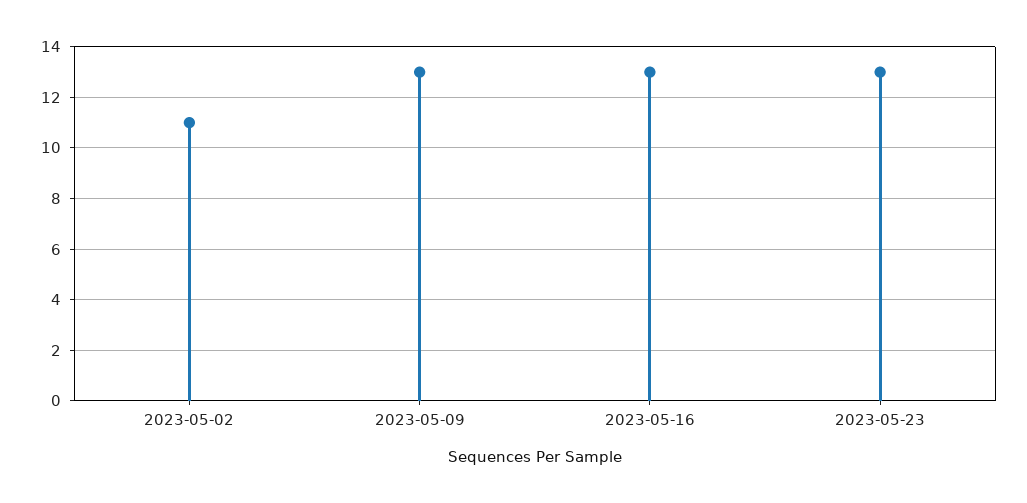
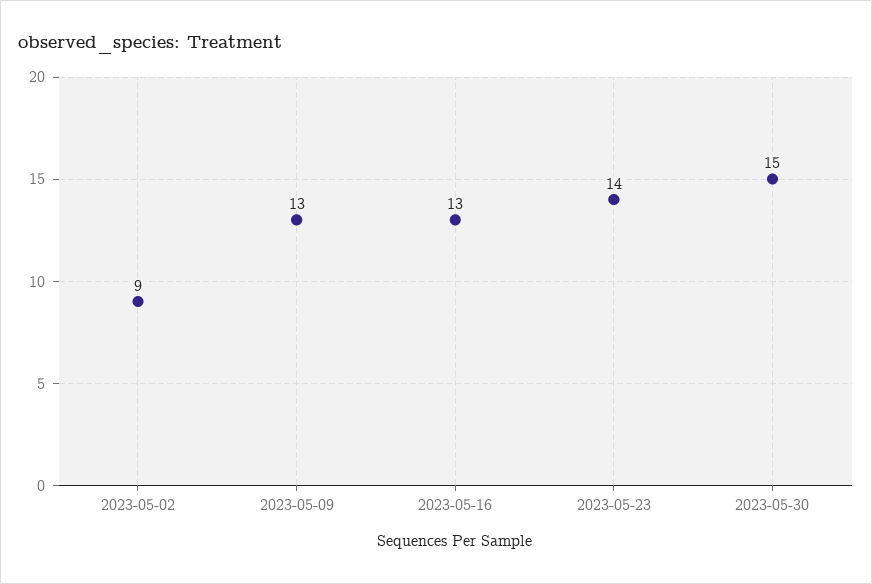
2023-05-02: 11 -> 9
2023-05-23: 13 -> 14
2023-05-30: none -> 15

